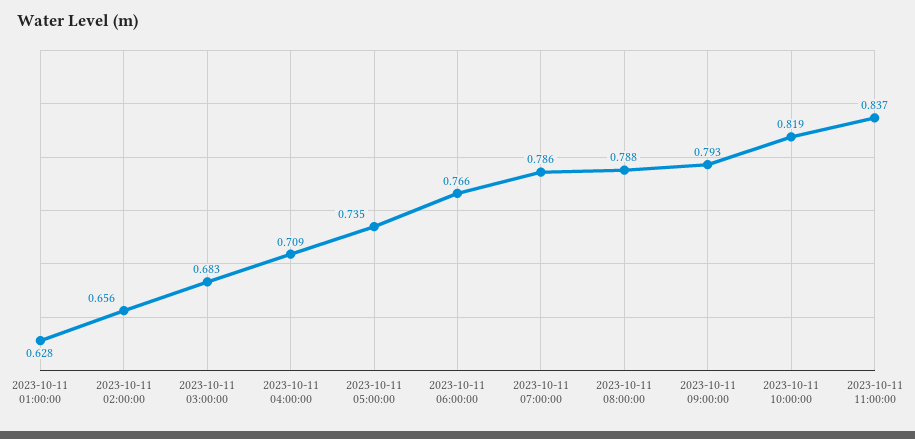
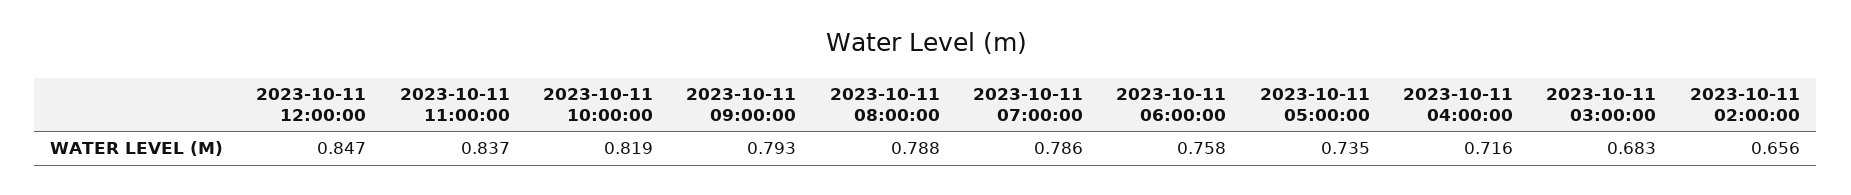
2023-10-11 01:00:00: 0.628 -> none
2023-10-11 04:00:00: 0.709 -> 0.716
2023-10-11 06:00:00: 0.766 -> 0.758
2023-10-11 12:00:00: none -> 0.847

